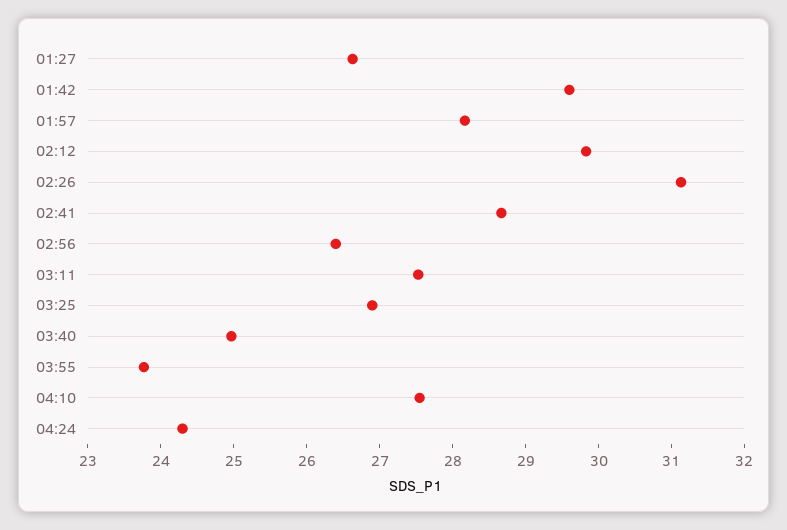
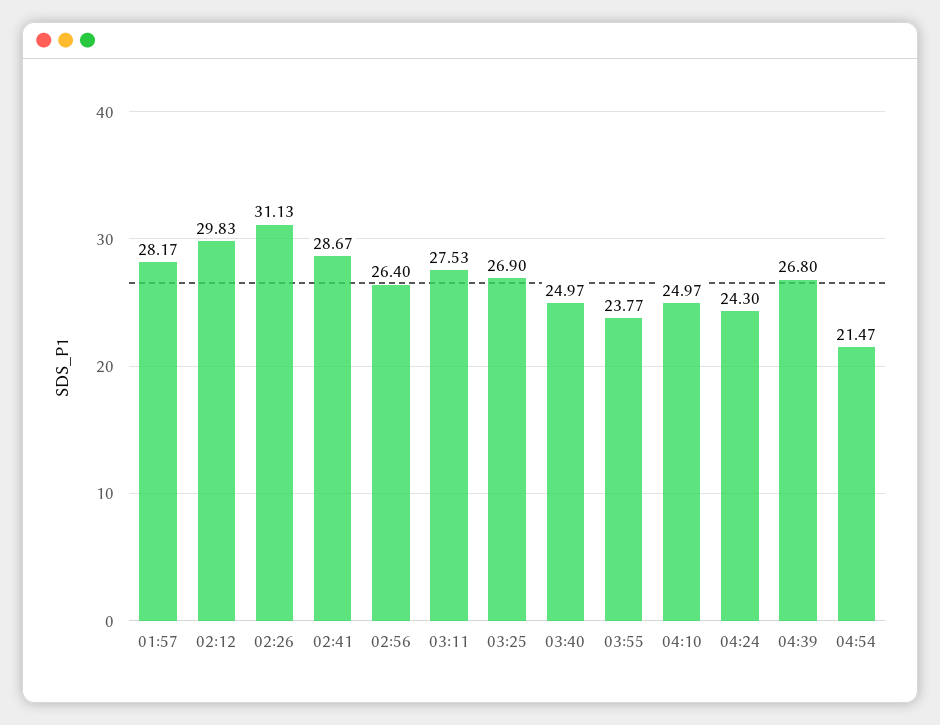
01:27: 26.6 -> none
01:42: 29.6 -> none
04:10: 27.6 -> 24.97
04:39: none -> 26.8
04:54: none -> 21.47

